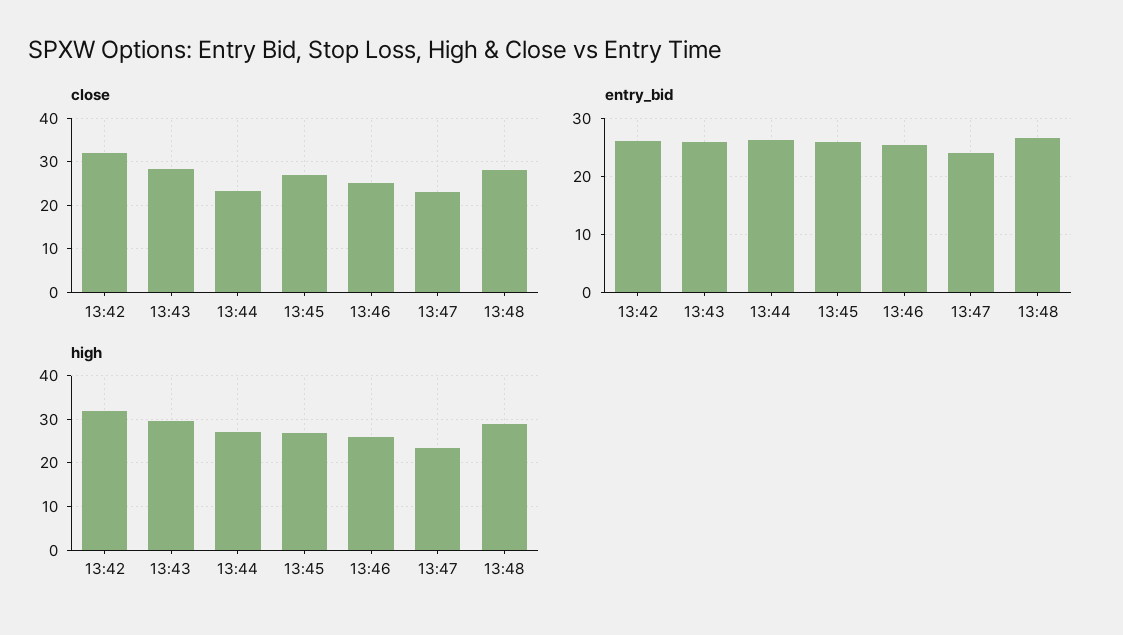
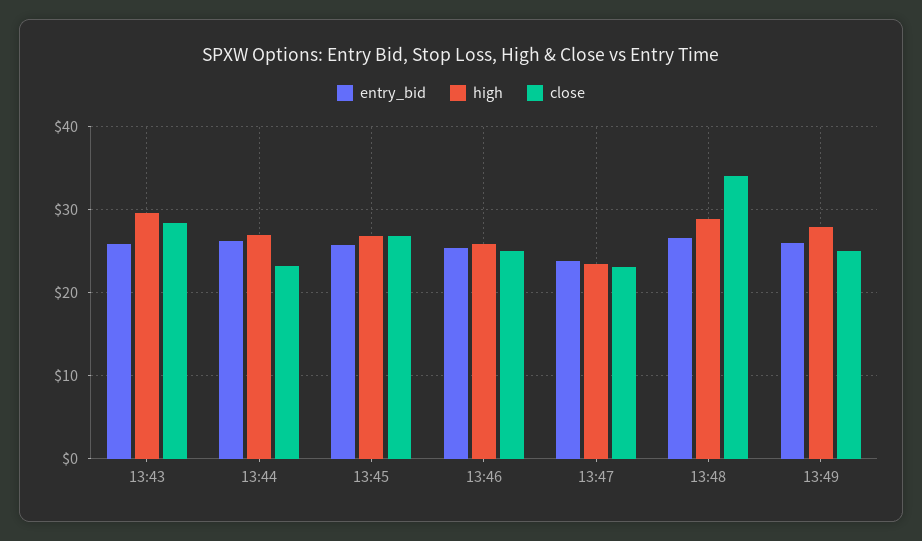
close, 13:42: 32 -> none
close, 13:48: 28 -> 34
entry_bid, 13:42: 26 -> none
high, 13:42: 32 -> none
entry_bid, 13:49: none -> 26
high, 13:49: none -> 28
close, 13:49: none -> 25

